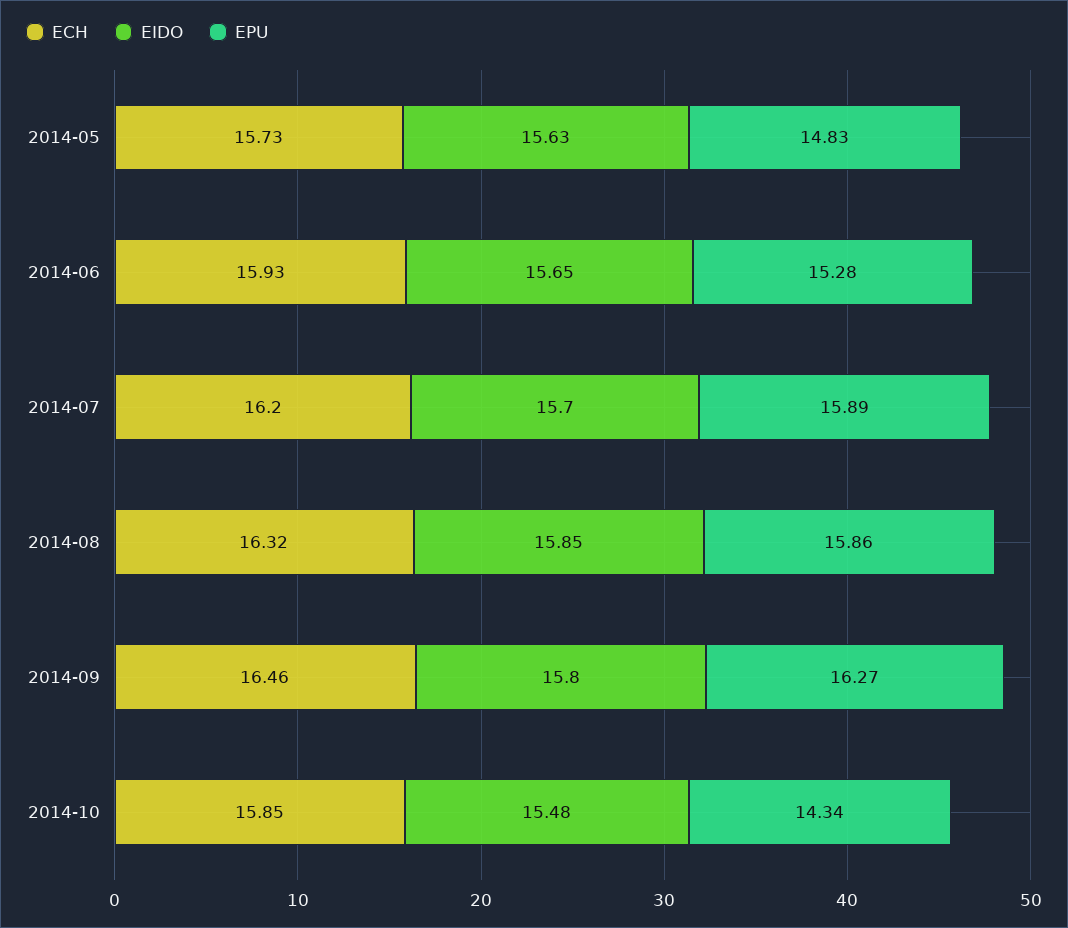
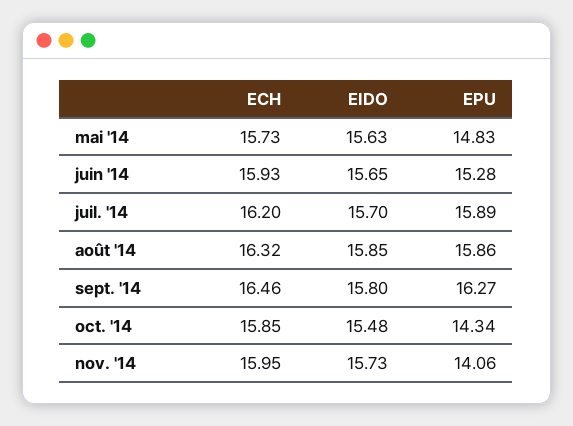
ECH, nov. '14: none -> 15.95
EIDO, nov. '14: none -> 15.73
EPU, nov. '14: none -> 14.06

